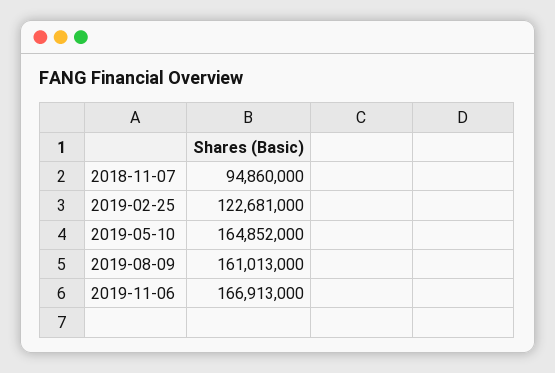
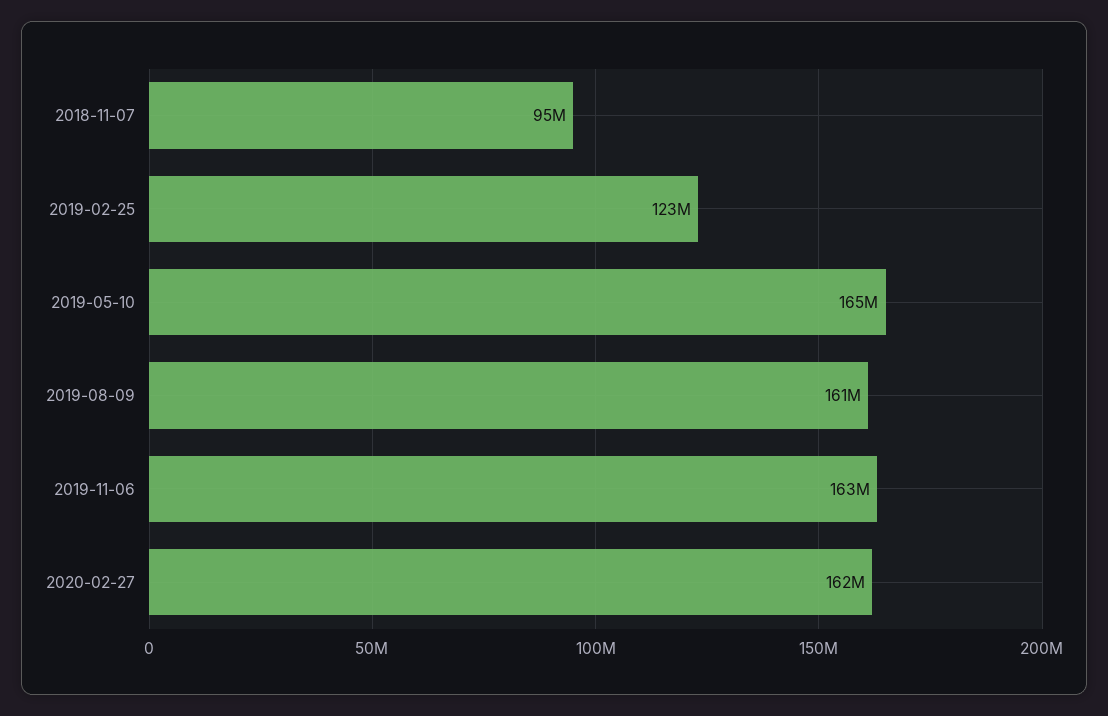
2019-11-06: 166913000 -> 163000000
2020-02-27: none -> 162000000

